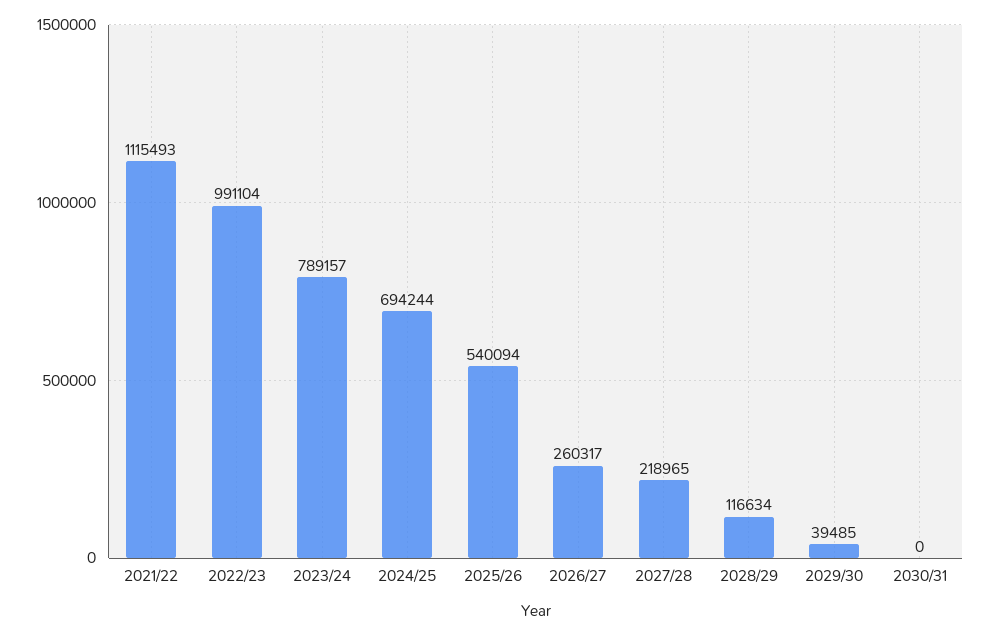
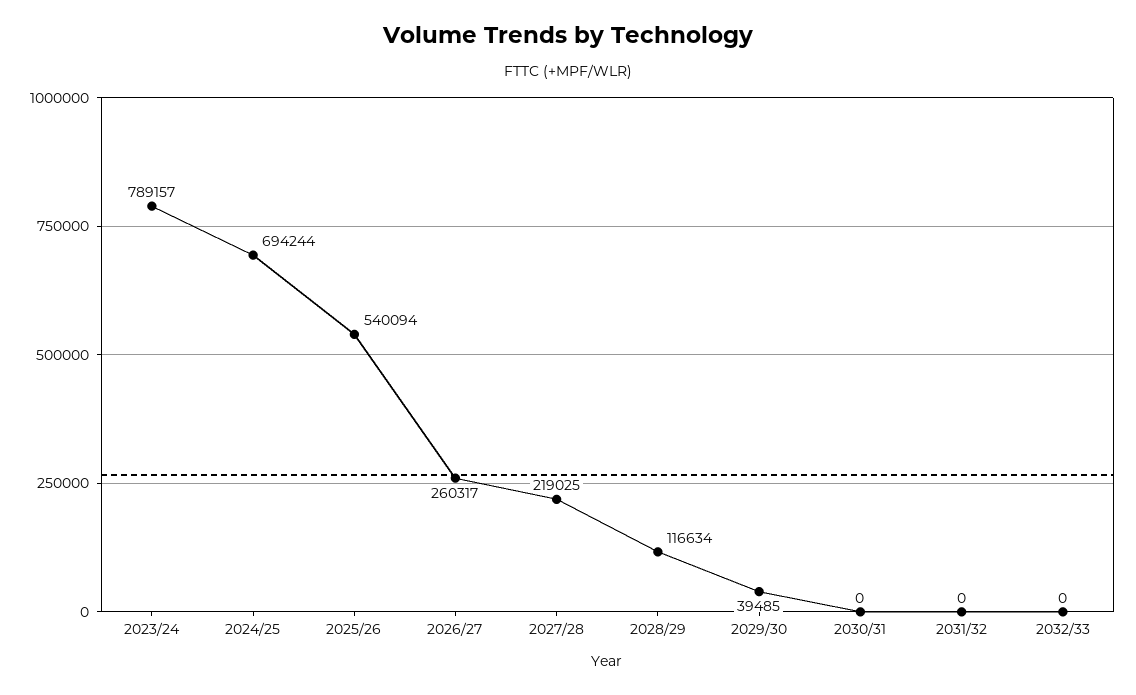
2021/22: 1115493 -> none
2022/23: 991104 -> none
2027/28: 218965 -> 219025
2031/32: none -> 0
2032/33: none -> 0

